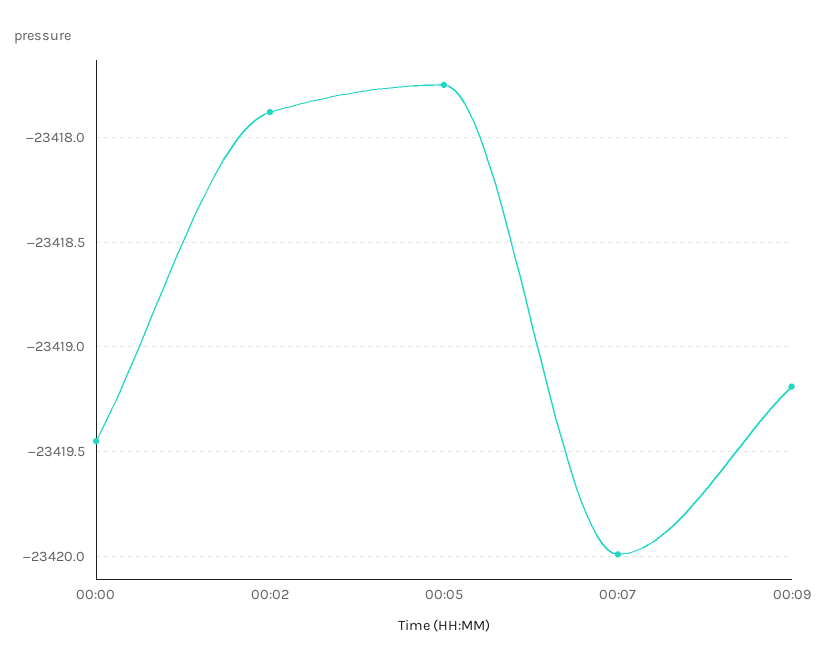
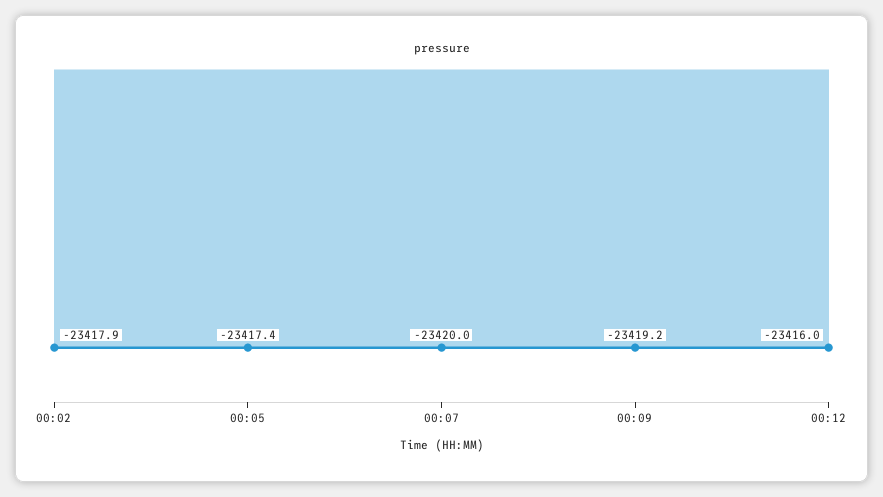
00:00: -23419.45 -> none
00:05: -23417.75 -> -23417.4
00:12: none -> -23416

